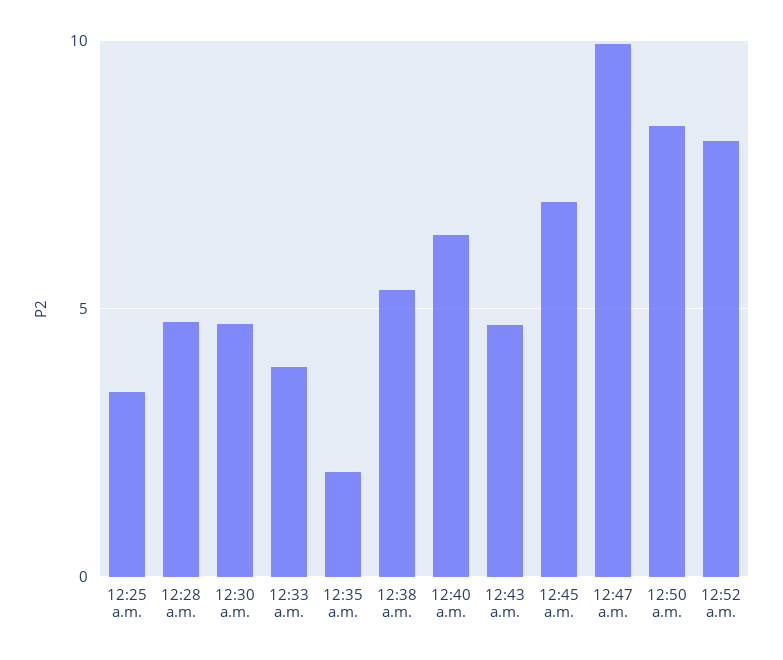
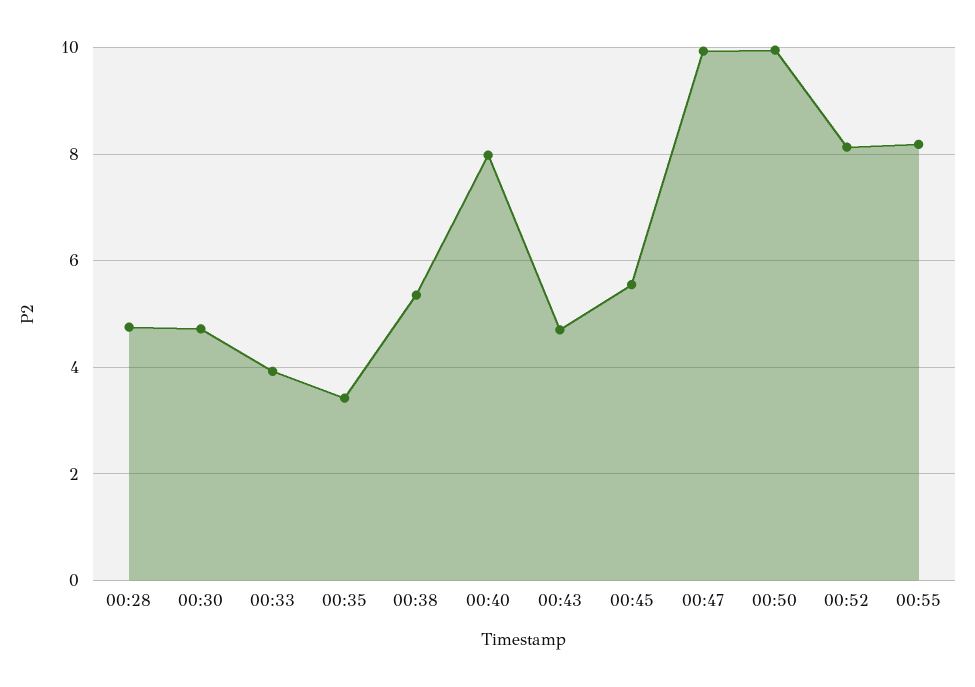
12:25 a.m.: 3.5 -> none
12:35 a.m.: 2 -> 3.4
12:40 a.m.: 6.5 -> 8
12:45 a.m.: 7 -> 5.6
12:50 a.m.: 8.5 -> 10
00:55: none -> 8.2

